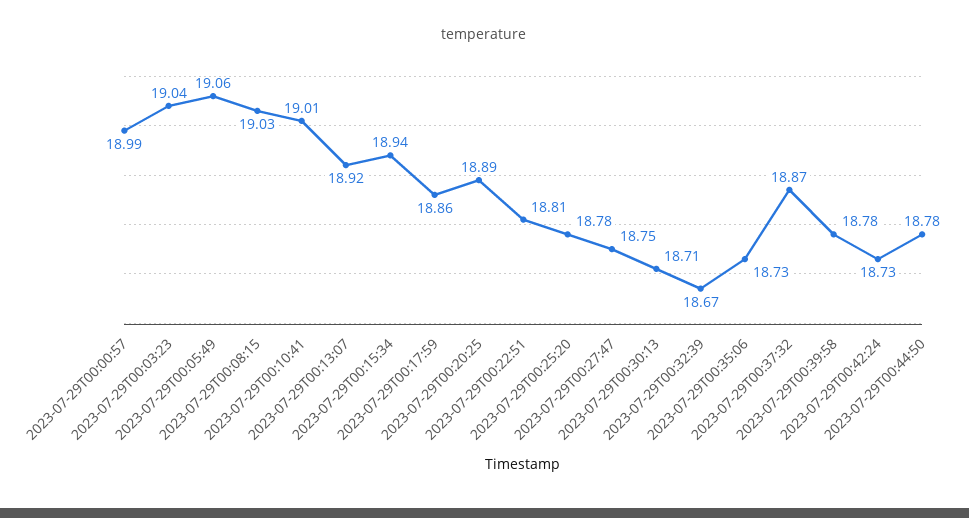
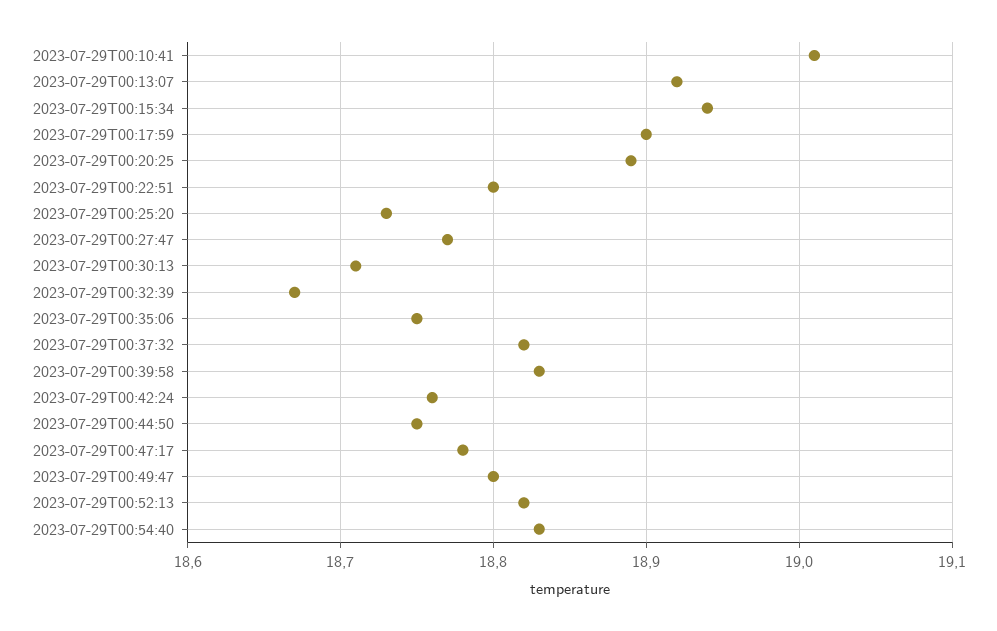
2023-07-29T00:00:57: 18.99 -> none
2023-07-29T00:03:23: 19.04 -> none
2023-07-29T00:05:49: 19.06 -> none
2023-07-29T00:08:15: 19.03 -> none
2023-07-29T00:17:59: 18.86 -> 18.9
2023-07-29T00:22:51: 18.81 -> 18.8
2023-07-29T00:25:20: 18.78 -> 18.73
2023-07-29T00:27:47: 18.75 -> 18.77
2023-07-29T00:35:06: 18.73 -> 18.75
2023-07-29T00:37:32: 18.87 -> 18.82
2023-07-29T00:39:58: 18.78 -> 18.83
2023-07-29T00:42:24: 18.73 -> 18.76
2023-07-29T00:44:50: 18.78 -> 18.75
2023-07-29T00:47:17: none -> 18.78
2023-07-29T00:49:47: none -> 18.8
2023-07-29T00:52:13: none -> 18.82
2023-07-29T00:54:40: none -> 18.83

